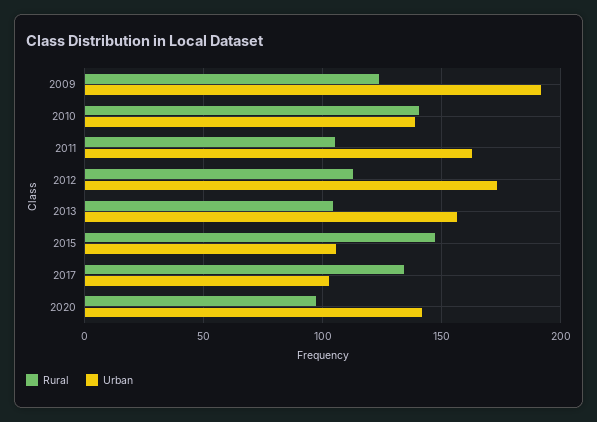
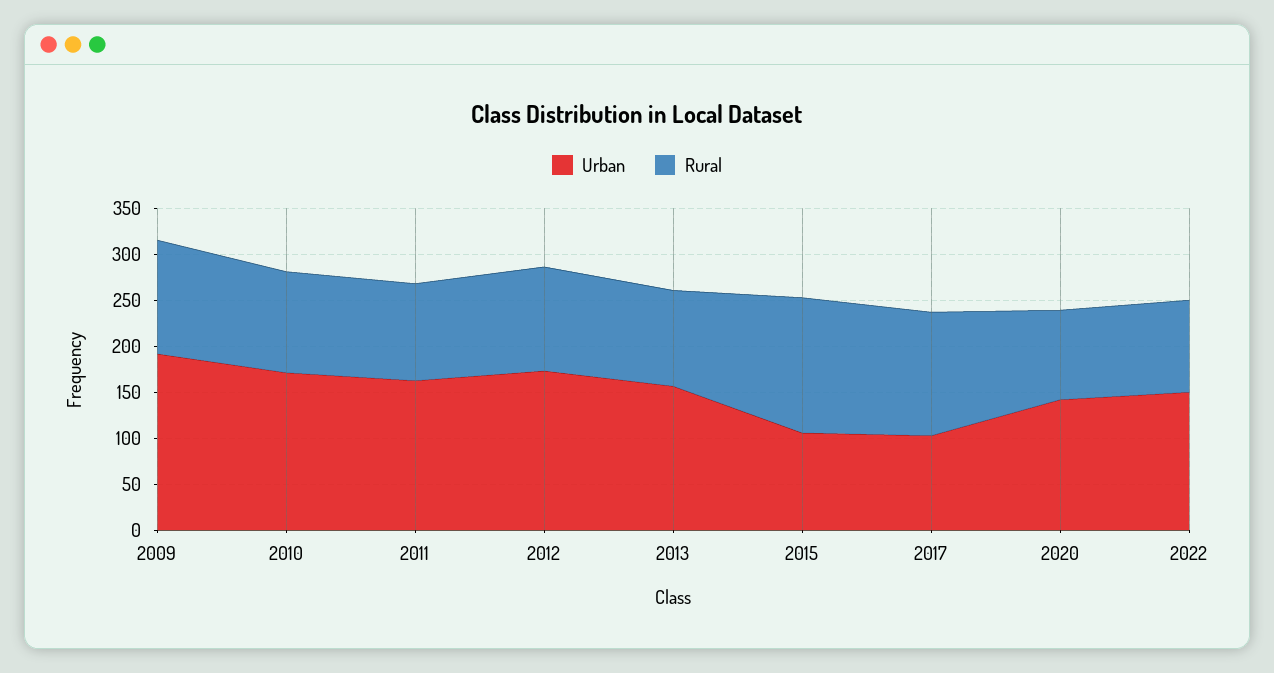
Rural, 2010: 140 -> 110
Urban, 2010: 140 -> 170
Urban, 2022: none -> 150
Rural, 2022: none -> 100

